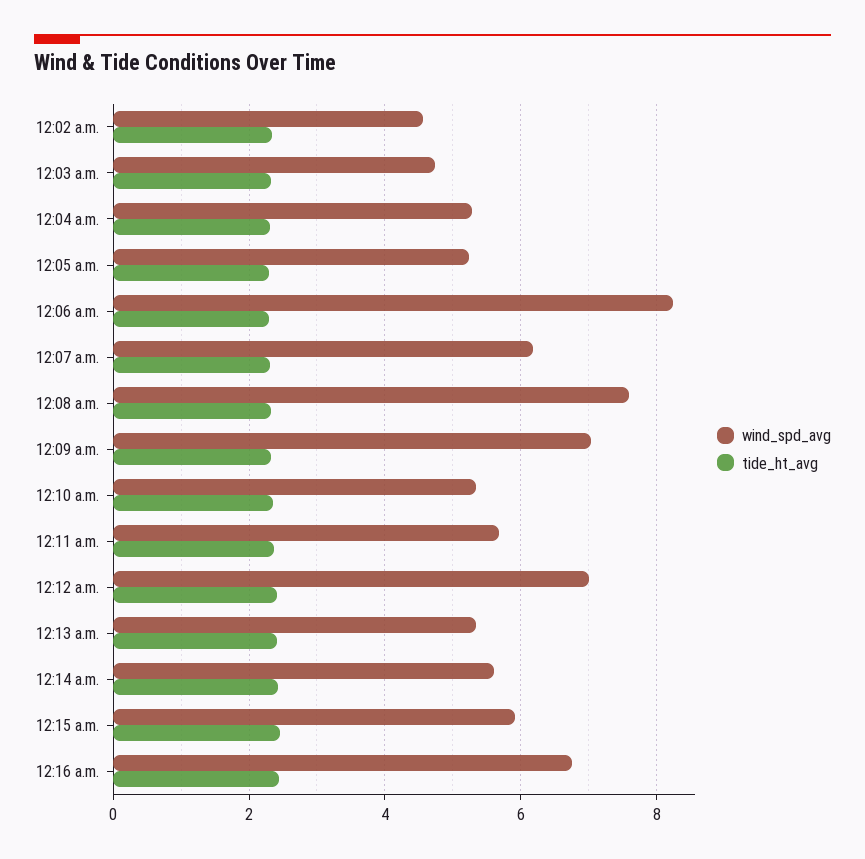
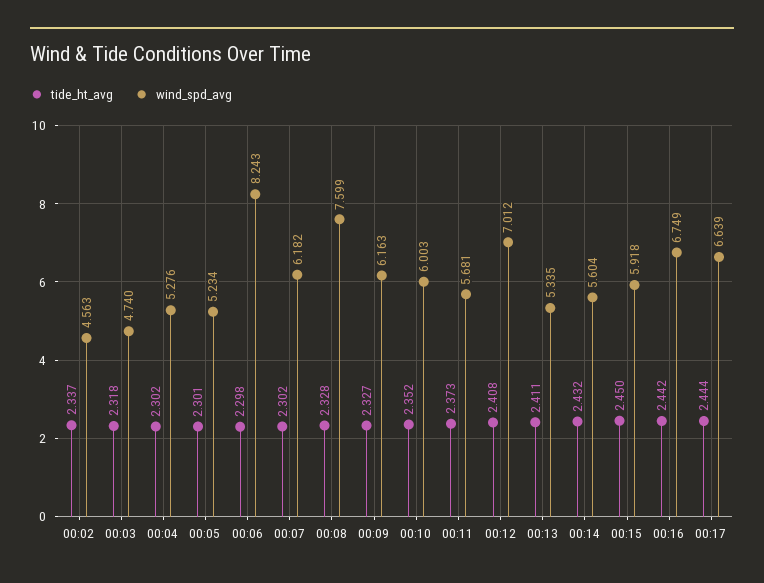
wind_spd_avg, 12:09 a.m.: 7 -> 6.163
wind_spd_avg, 12:10 a.m.: 5.4 -> 6.003
tide_ht_avg, 00:17: none -> 2.444
wind_spd_avg, 00:17: none -> 6.639

